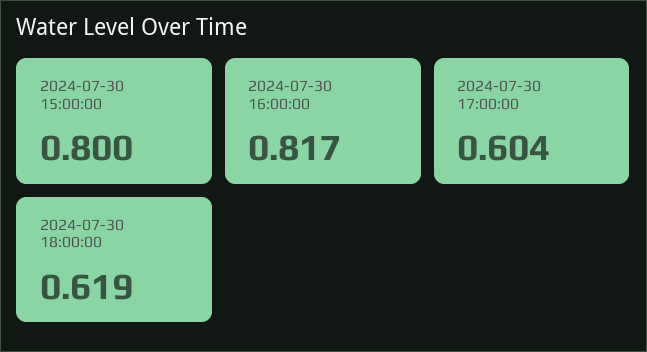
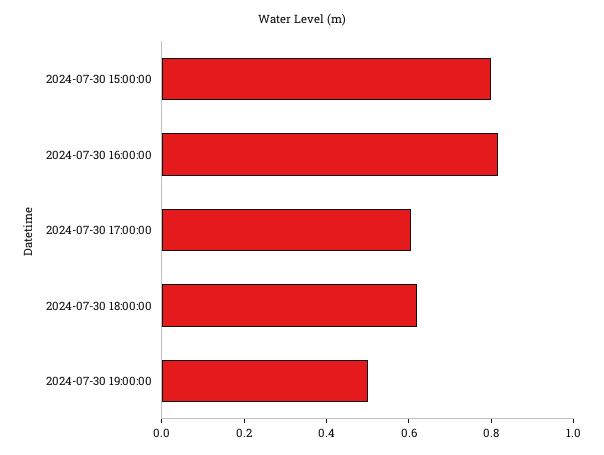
2024-07-30 19:00:00: none -> 0.5

